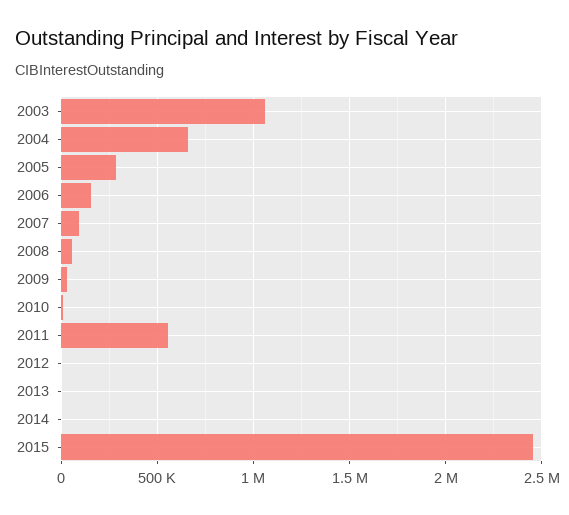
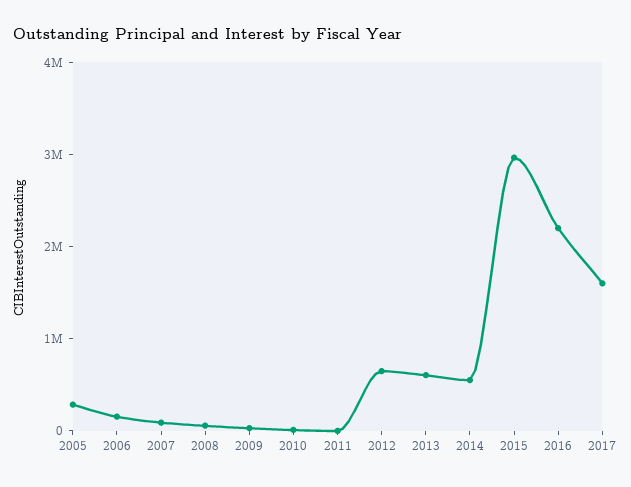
2003: 1050000 -> none
2004: 650000 -> none
2011: 550000 -> 0
2012: 0 -> 600000
2013: 0 -> 600000
2014: 0 -> 600000
2015: 2450000 -> 3000000
2016: none -> 2200000
2017: none -> 1600000

